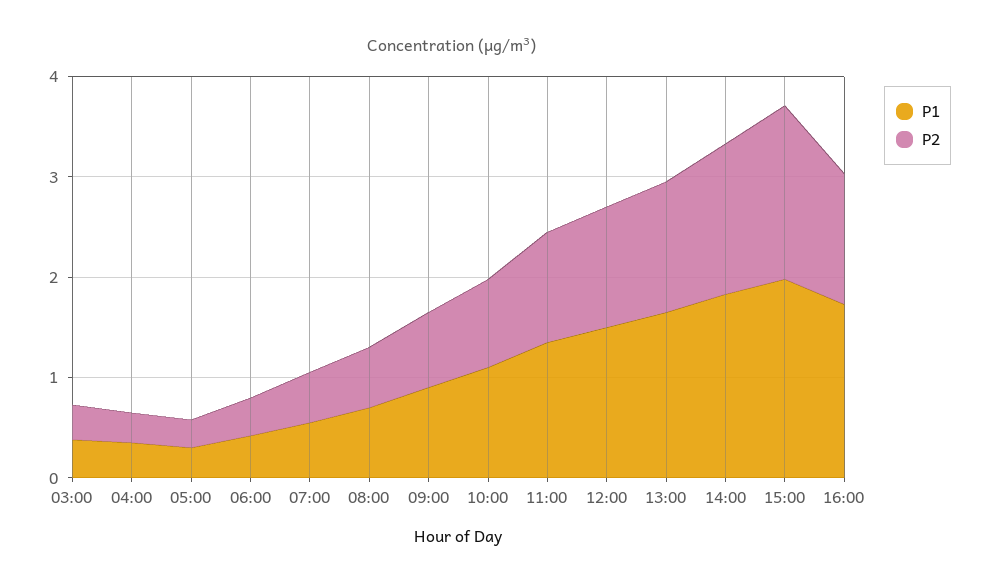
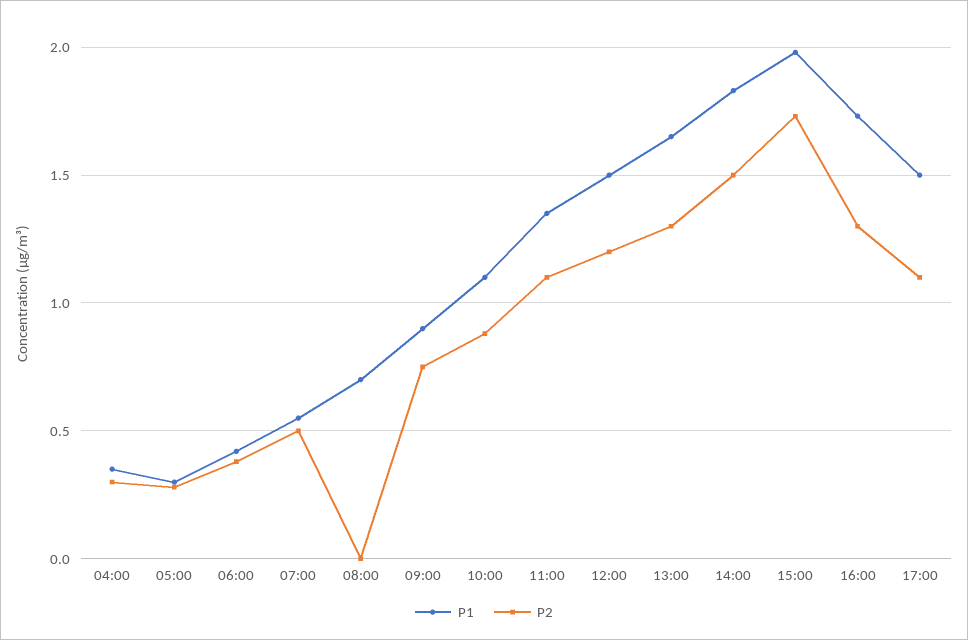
P1, 03:00: 0.4 -> none
P2, 03:00: 0.4 -> none
P2, 08:00: 0.6 -> 0
P1, 17:00: none -> 1.5
P2, 17:00: none -> 1.1

